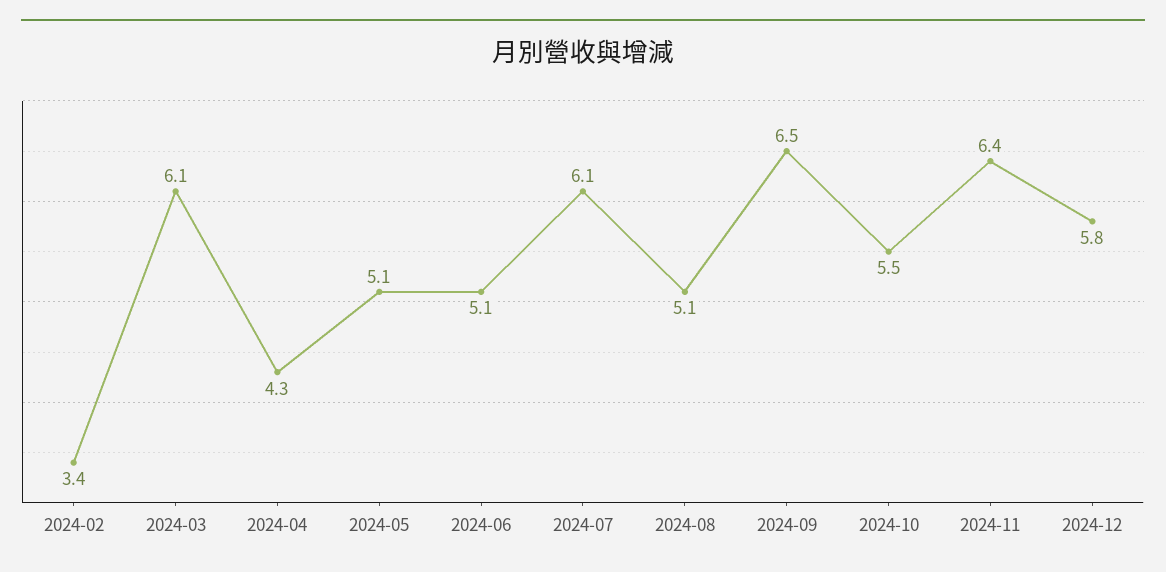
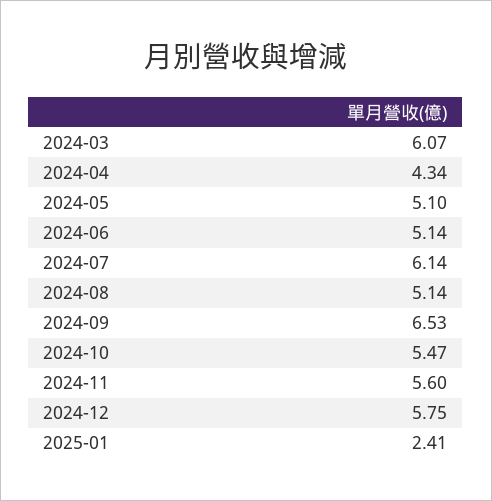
2024-02: 3.4 -> none
2024-11: 6.4 -> 5.6
2025-01: none -> 2.41

